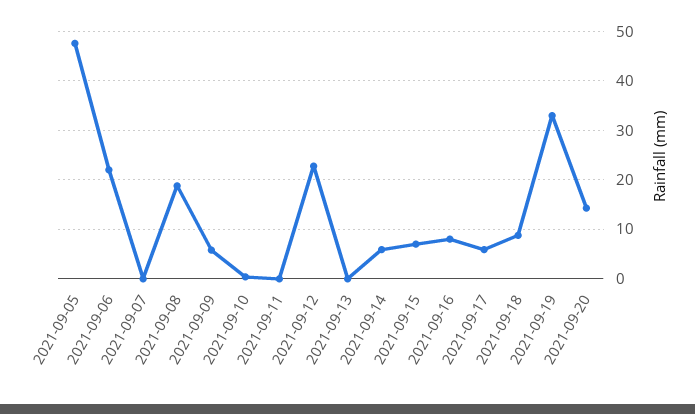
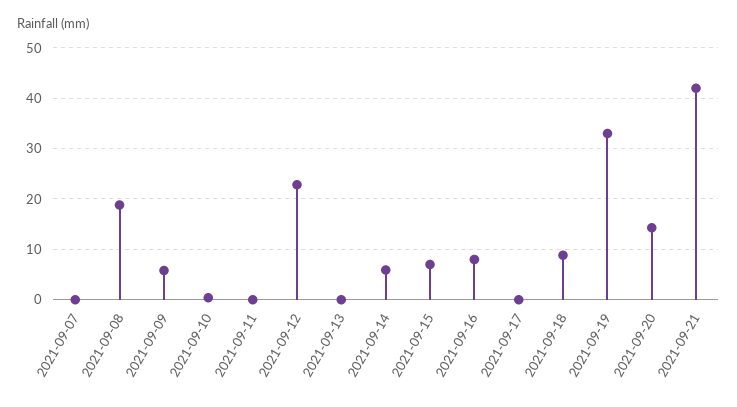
2021-09-05: 48 -> none
2021-09-06: 22 -> none
2021-09-17: 6 -> 0
2021-09-21: none -> 42

